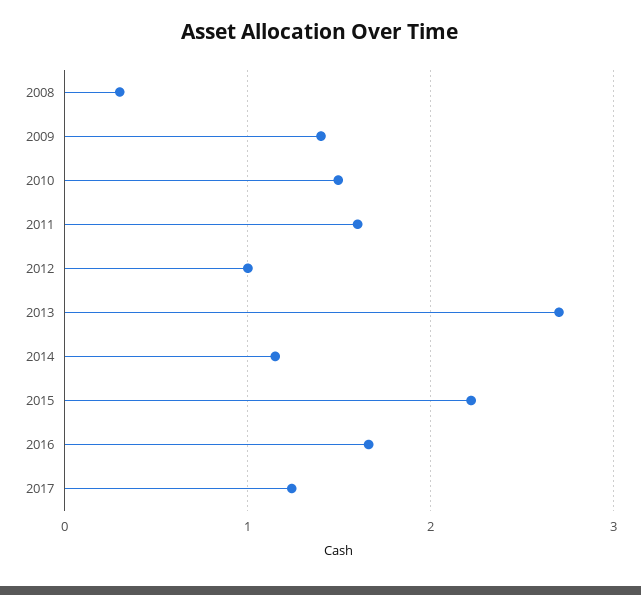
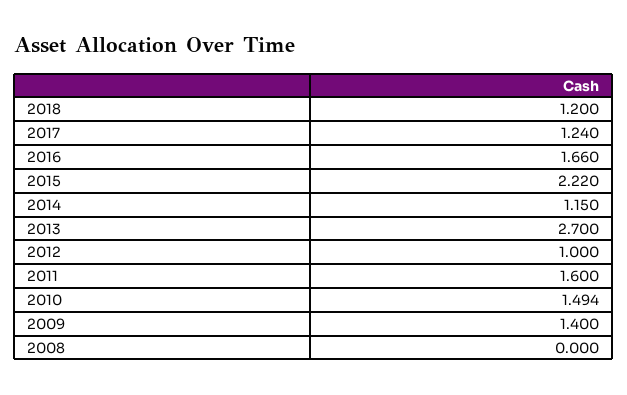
2008: 0.3 -> 0
2018: none -> 1.2

